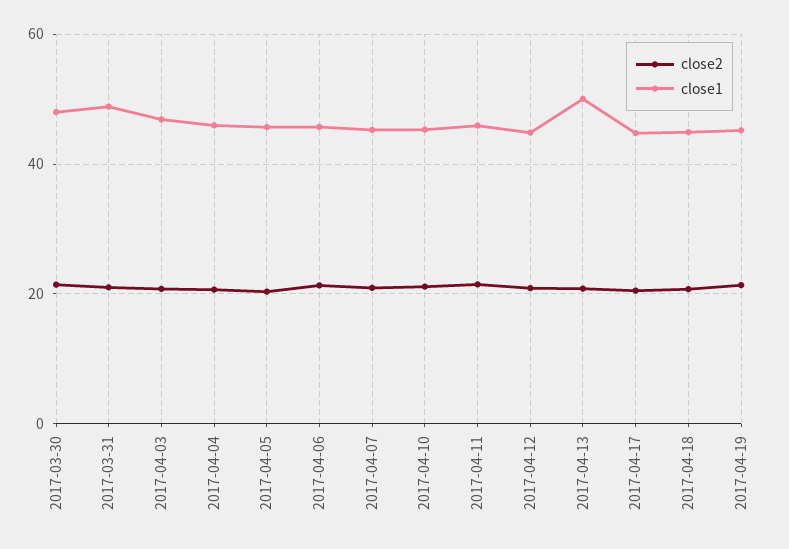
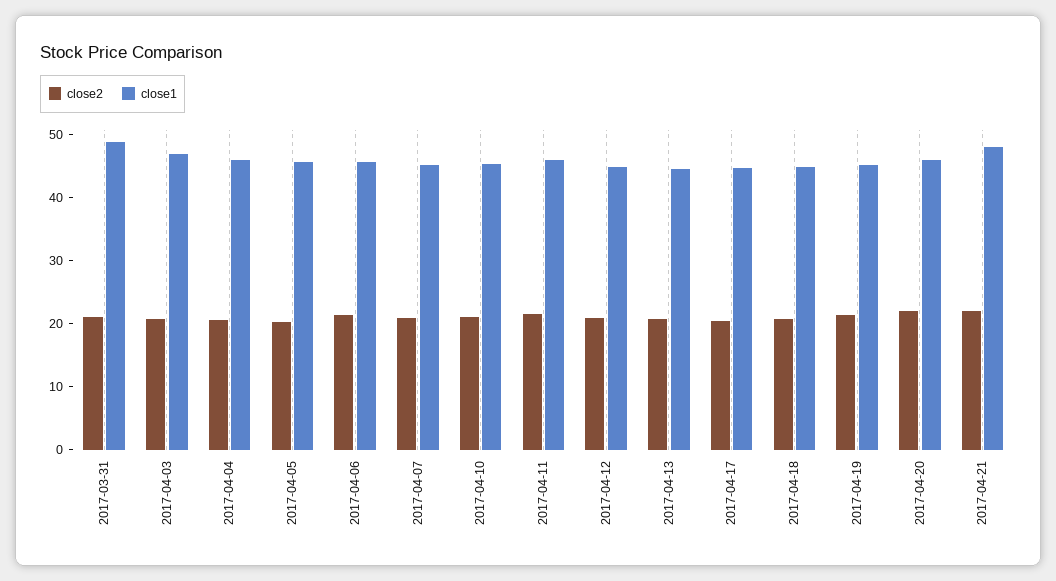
close2, 2017-03-30: 22 -> none
close1, 2017-03-30: 48 -> none
close1, 2017-04-13: 50 -> 44
close2, 2017-04-20: none -> 22
close1, 2017-04-20: none -> 46
close2, 2017-04-21: none -> 22
close1, 2017-04-21: none -> 48

